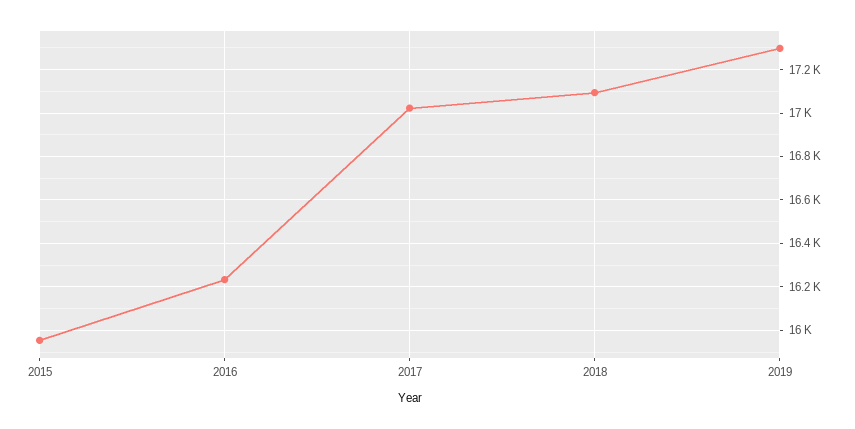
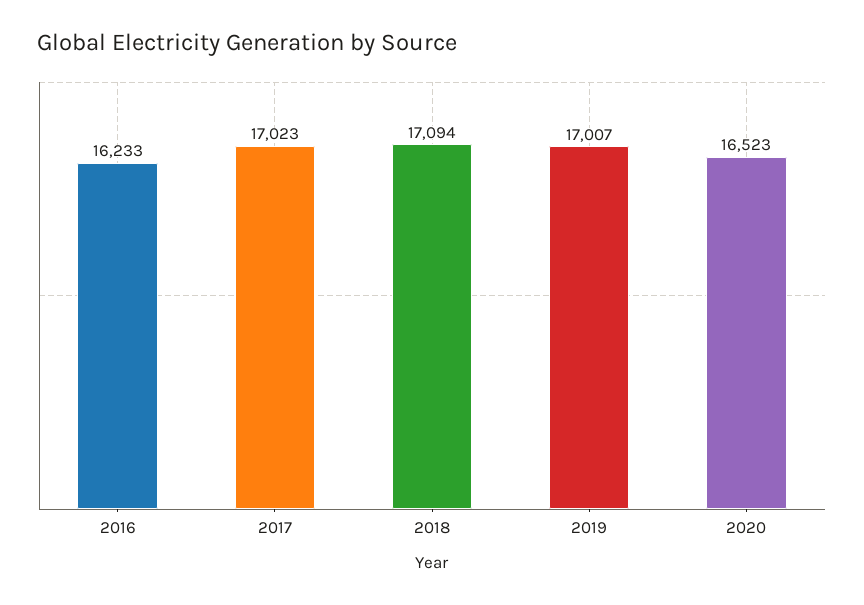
2015: 15950 -> none
2019: 17300 -> 17007
2020: none -> 16523

